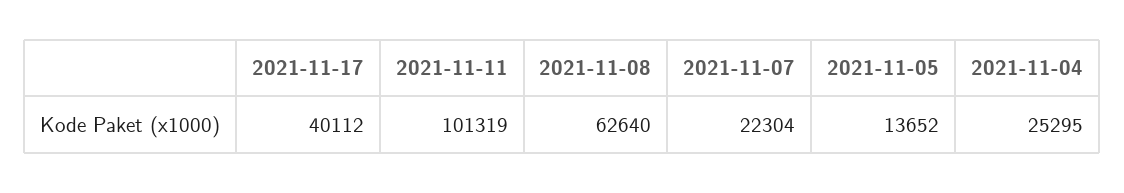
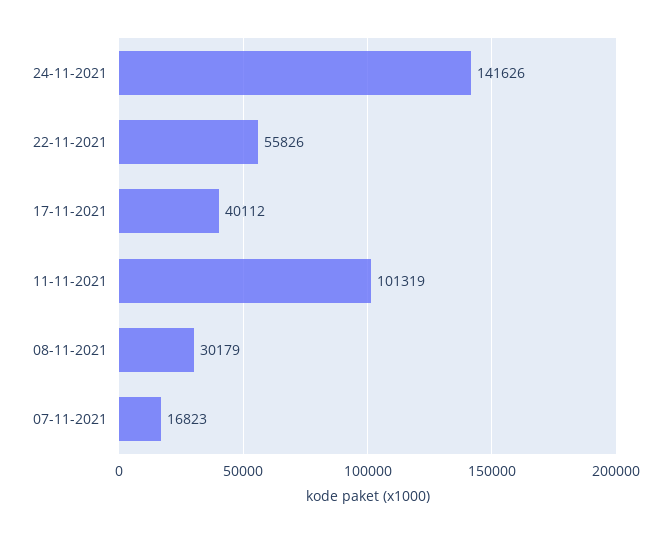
2021-11-08: 62640 -> 30179
2021-11-07: 22304 -> 16823
2021-11-05: 13652 -> none
2021-11-04: 25295 -> none
24-11-2021: none -> 141626
22-11-2021: none -> 55826

